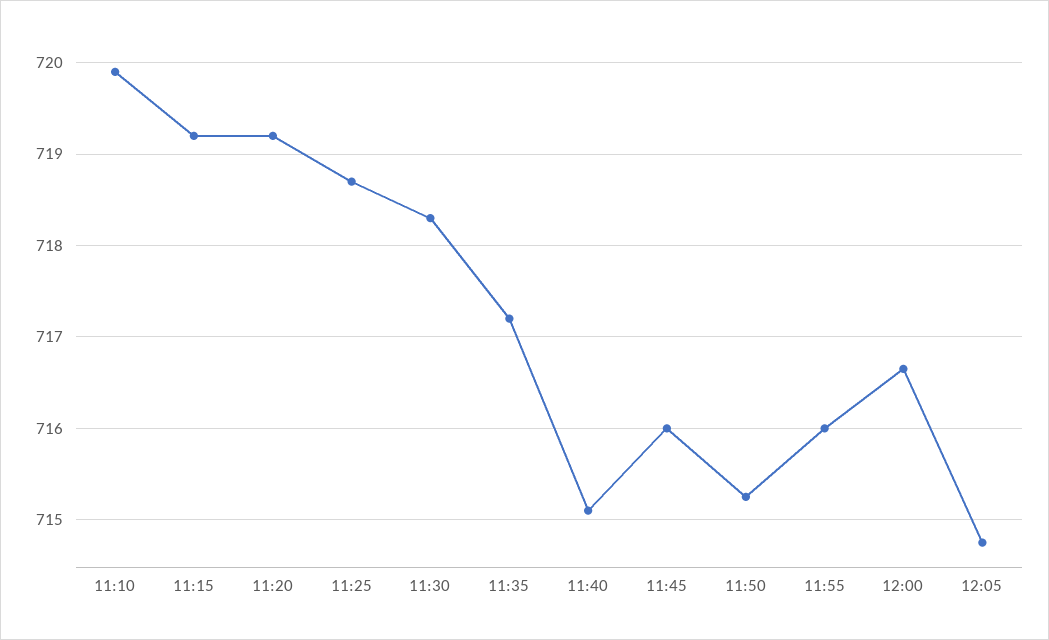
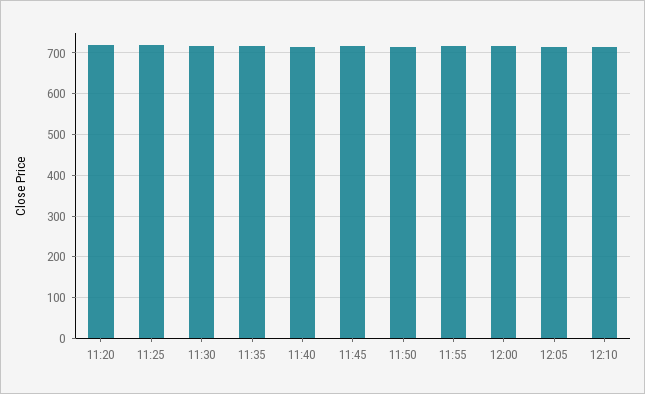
11:10: 719.9 -> none
11:15: 719.2 -> none
12:10: none -> 720

